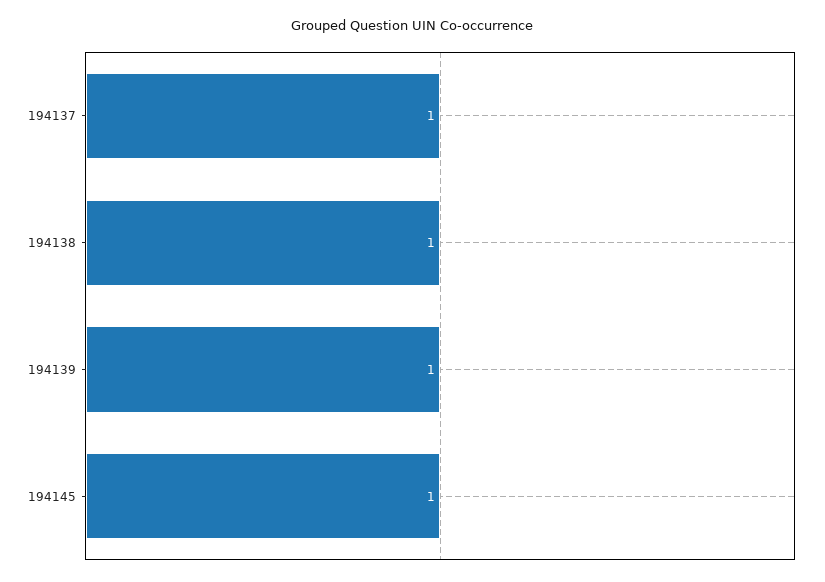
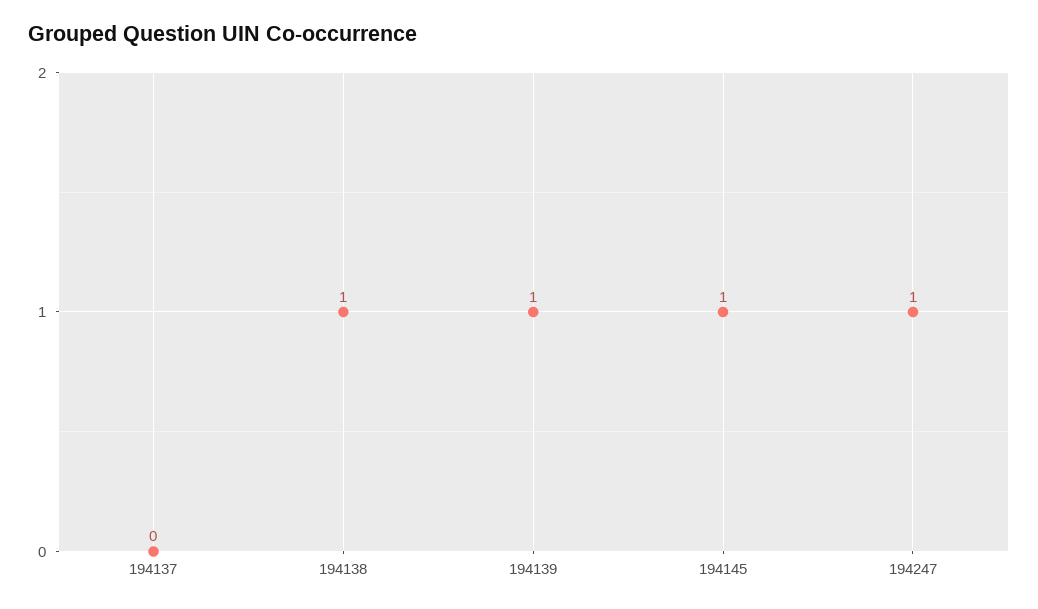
194137: 1 -> 0
194247: none -> 1

